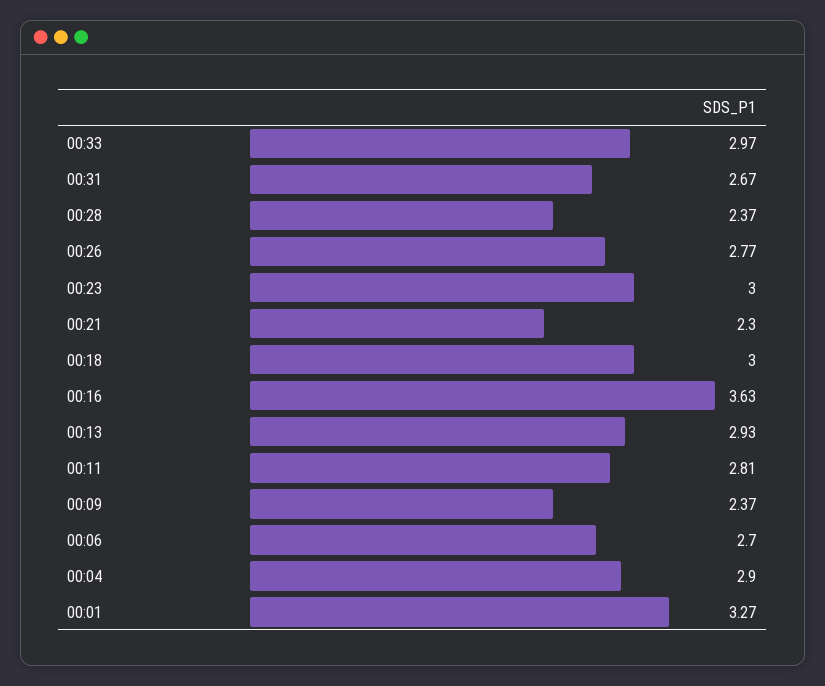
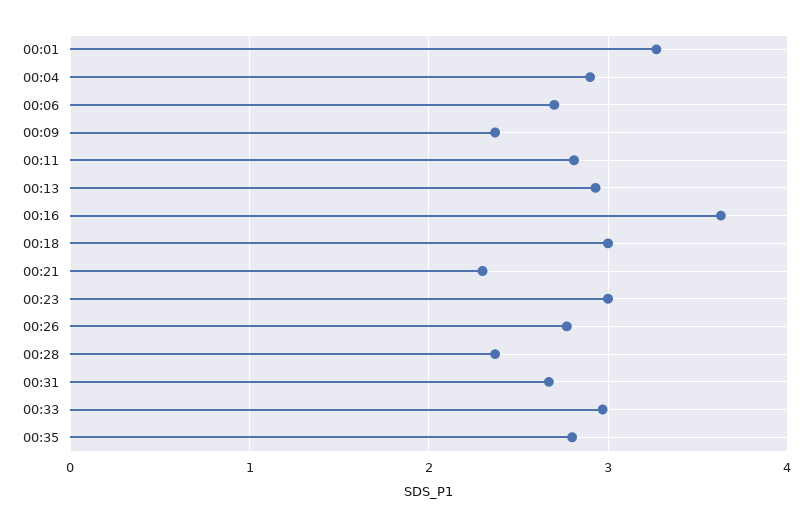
00:35: none -> 2.8

